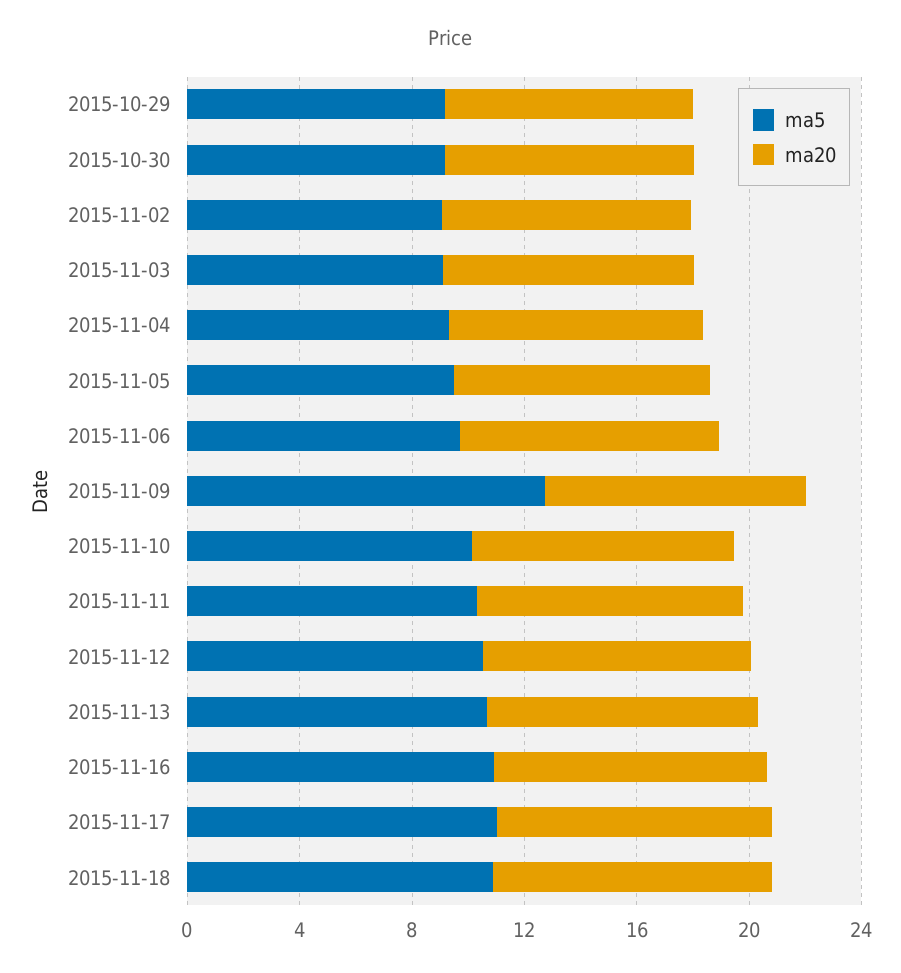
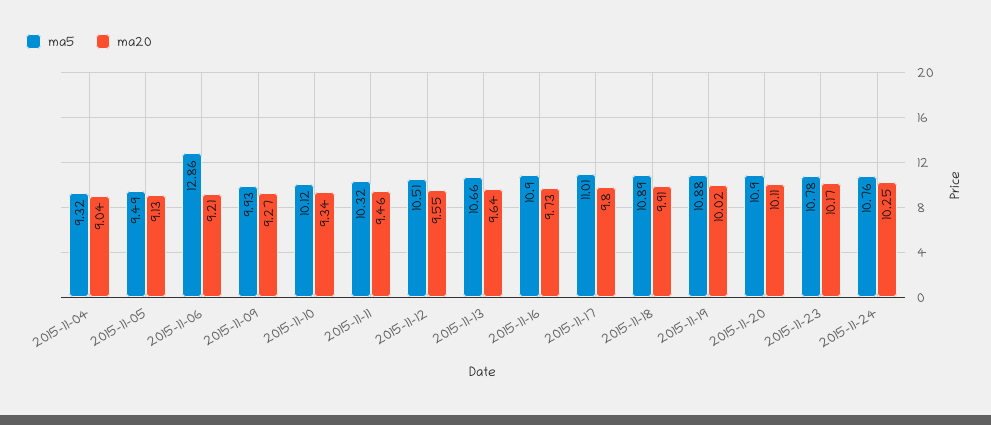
ma5, 2015-10-29: 9 -> none
ma20, 2015-10-29: 9 -> none
ma5, 2015-10-30: 9 -> none
ma20, 2015-10-30: 9 -> none
ma5, 2015-11-02: 9 -> none
ma20, 2015-11-02: 9 -> none
ma5, 2015-11-03: 9 -> none
ma20, 2015-11-03: 9 -> none
ma5, 2015-11-06: 10 -> 12.86
ma5, 2015-11-09: 13 -> 9.93
ma5, 2015-11-19: none -> 10.88
ma20, 2015-11-19: none -> 10.02
ma5, 2015-11-20: none -> 10.9
ma20, 2015-11-20: none -> 10.11
ma5, 2015-11-23: none -> 10.78
ma20, 2015-11-23: none -> 10.17
ma5, 2015-11-24: none -> 10.76
ma20, 2015-11-24: none -> 10.25

